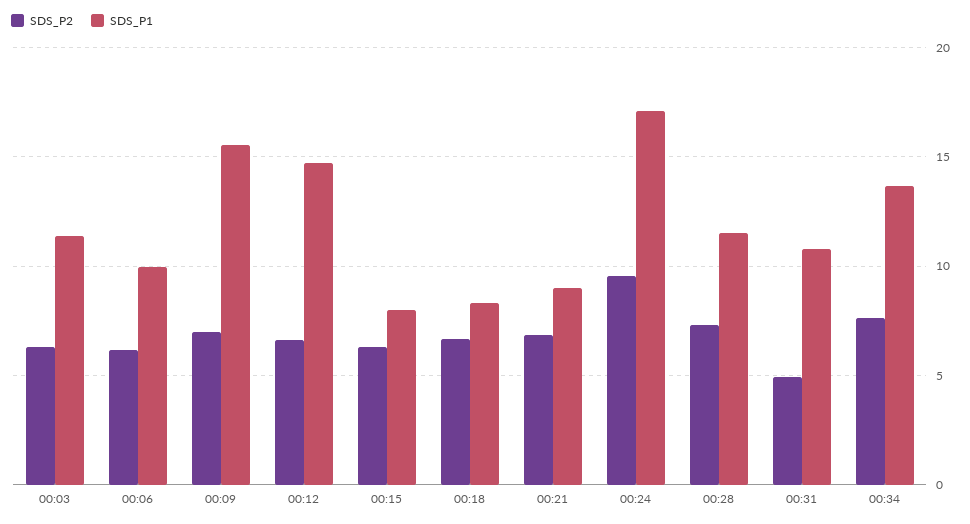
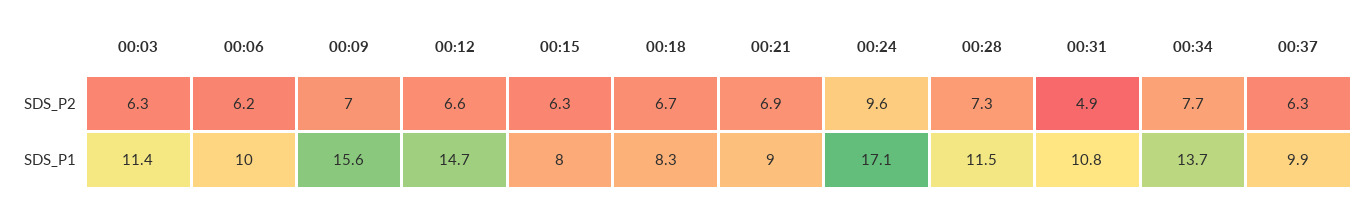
SDS_P2, 00:37: none -> 6.3
SDS_P1, 00:37: none -> 9.9

